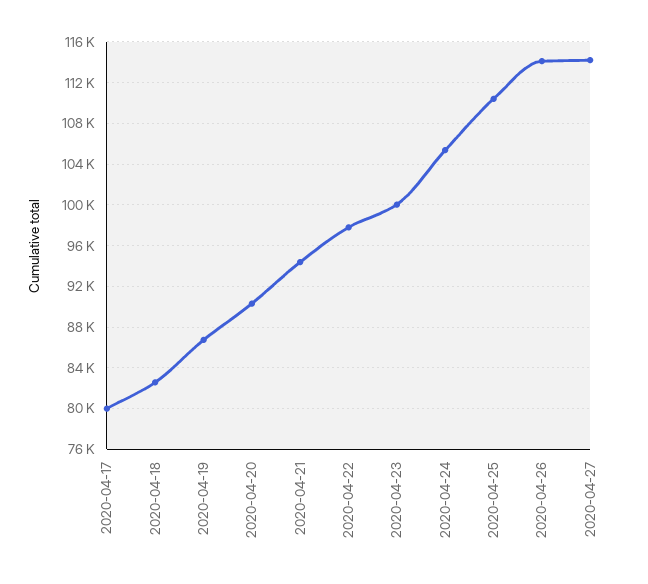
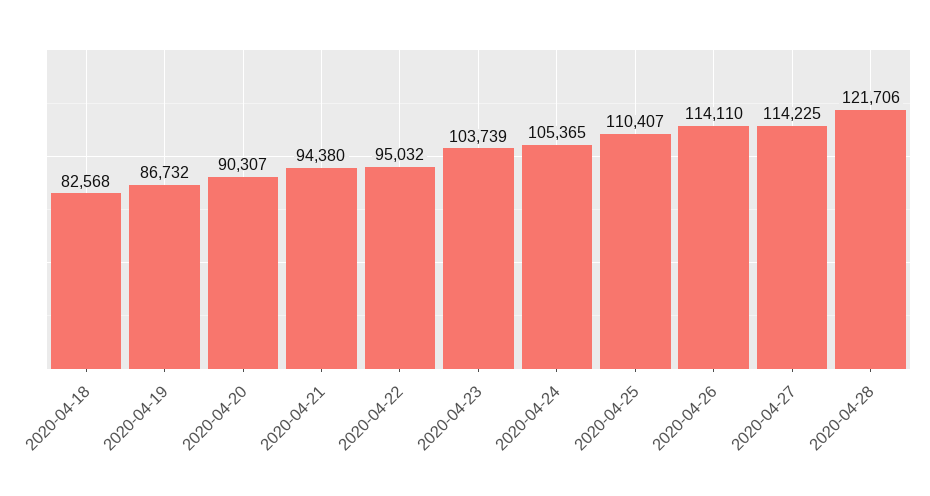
2020-04-17: 80000 -> none
2020-04-22: 98000 -> 95032
2020-04-23: 100000 -> 103739
2020-04-28: none -> 121706

